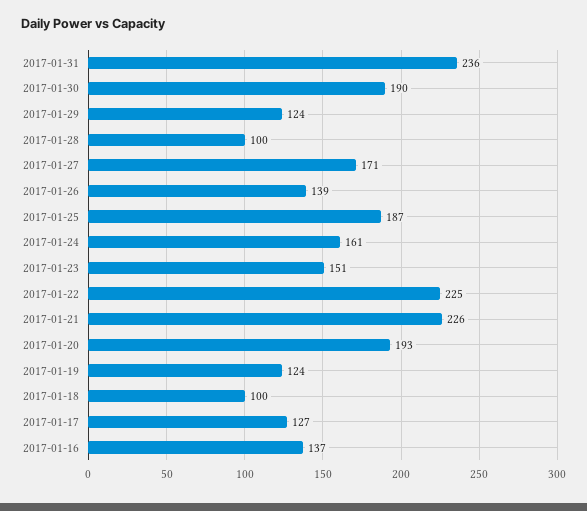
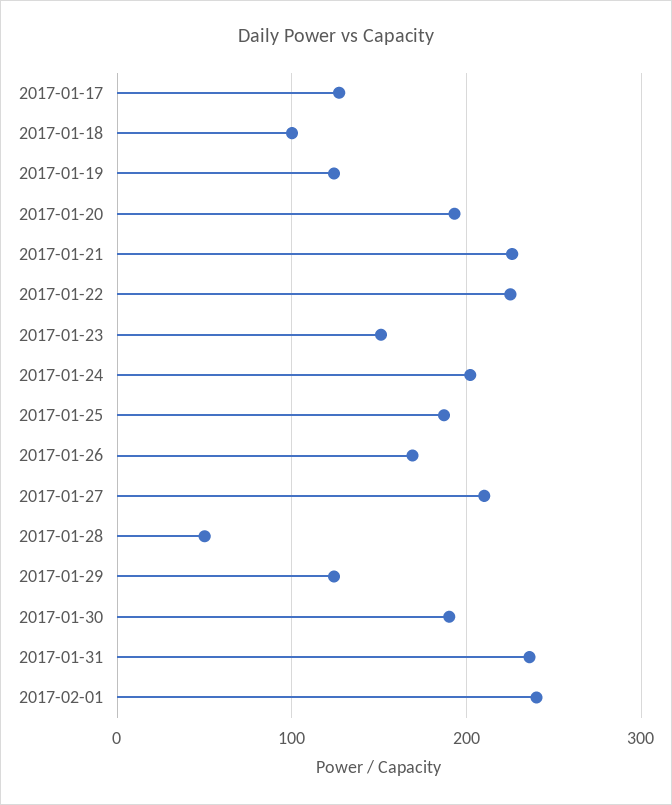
2017-01-28: 100 -> 50
2017-01-27: 171 -> 210
2017-01-26: 139 -> 170
2017-01-24: 161 -> 200
2017-01-16: 137 -> none
2017-02-01: none -> 240

